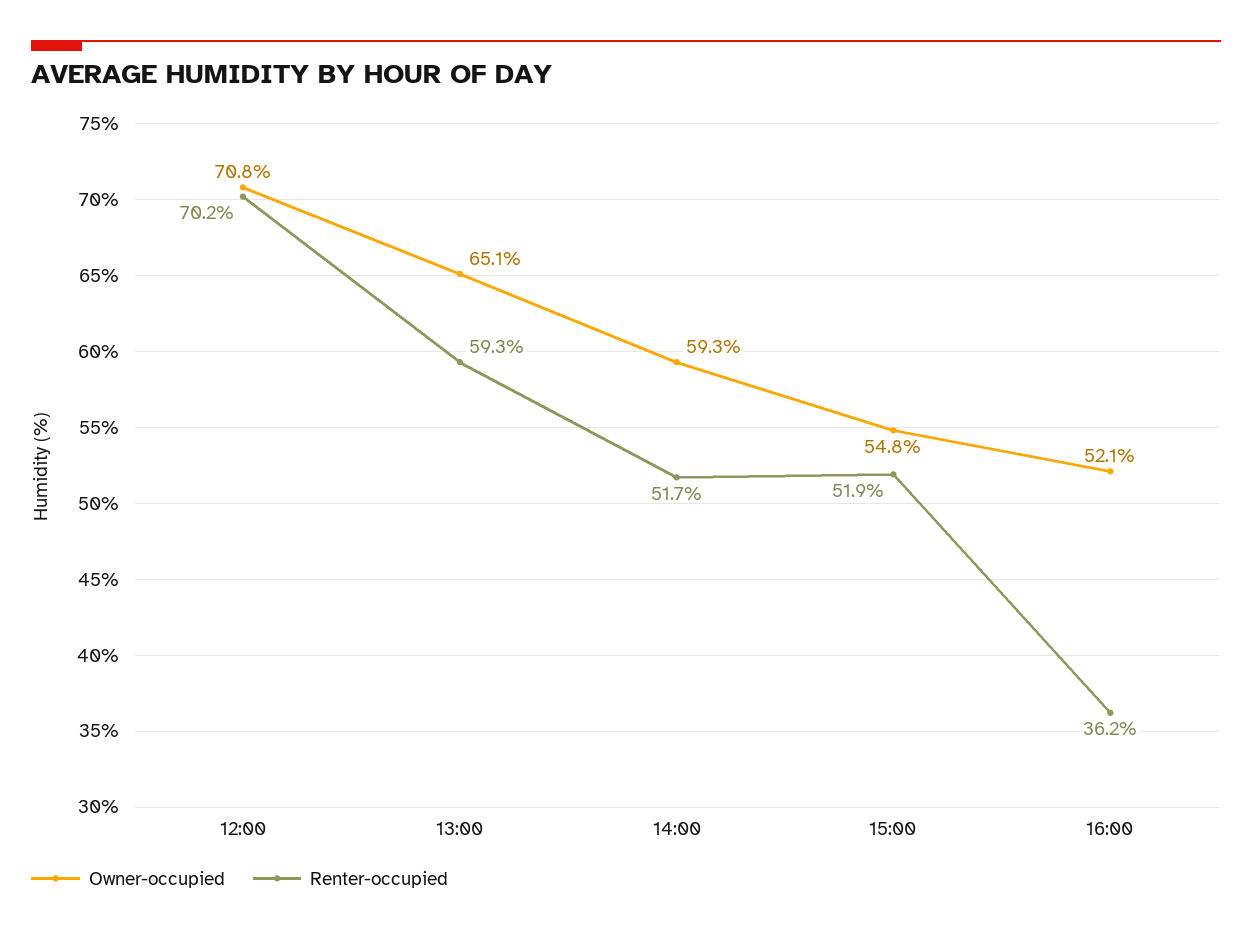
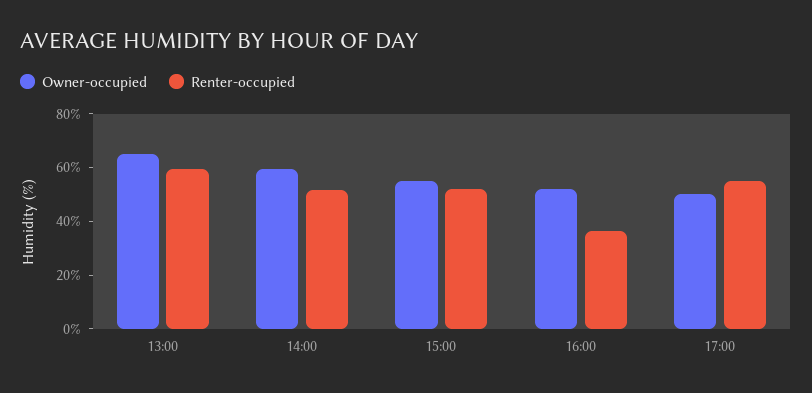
Owner-occupied, 12:00: 70.8 -> none
Renter-occupied, 12:00: 70.2 -> none
Owner-occupied, 17:00: none -> 50
Renter-occupied, 17:00: none -> 55

